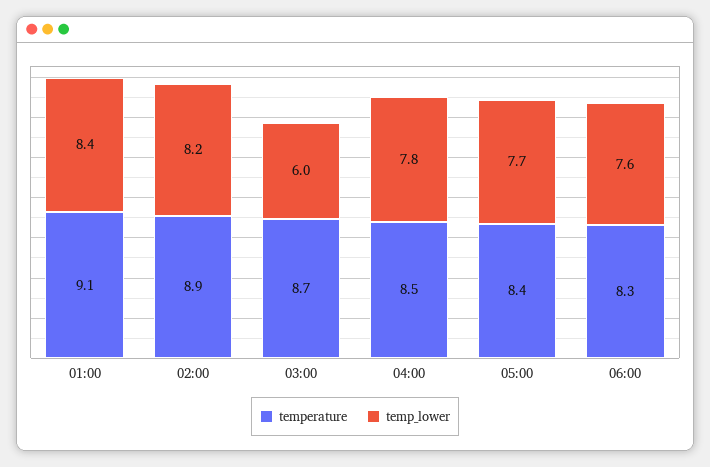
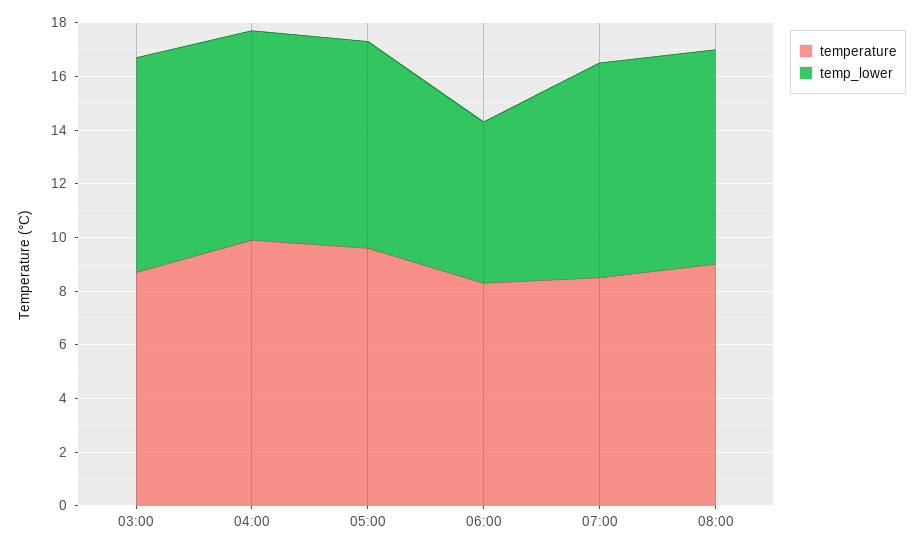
temperature, 01:00: 9.1 -> none
temp_lower, 01:00: 8.4 -> none
temperature, 02:00: 8.9 -> none
temp_lower, 02:00: 8.2 -> none
temp_lower, 03:00: 6 -> 8
temperature, 04:00: 8.5 -> 10
temperature, 05:00: 8.4 -> 9.5
temp_lower, 06:00: 7.6 -> 6
temperature, 07:00: none -> 8.5
temp_lower, 07:00: none -> 8
temperature, 08:00: none -> 9
temp_lower, 08:00: none -> 8

